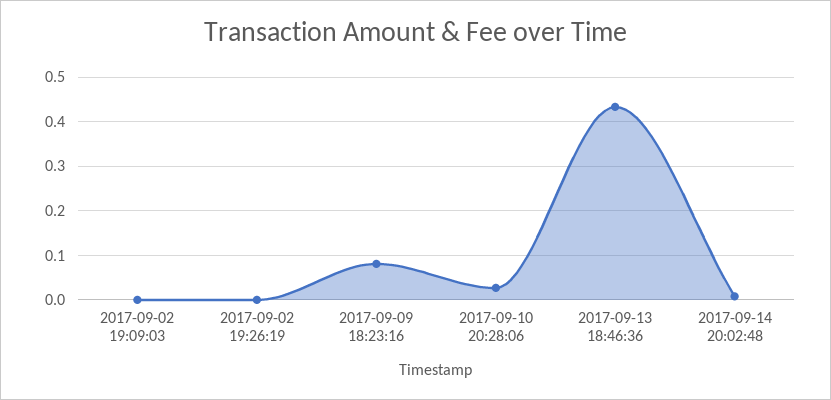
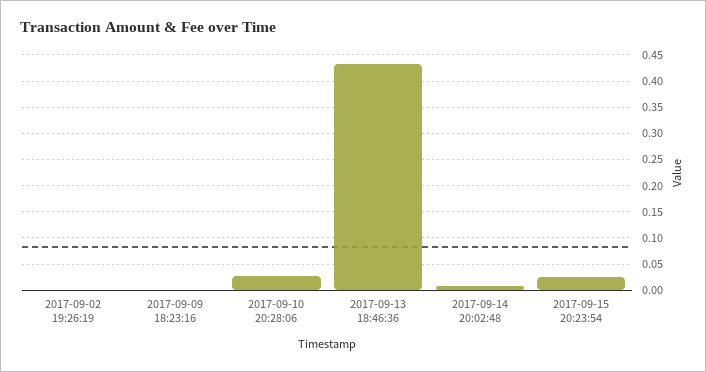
2017-09-02 19:09:03: 0 -> none
2017-09-09 18:23:16: 0.08 -> 0
2017-09-15 20:23:54: none -> 0.025

